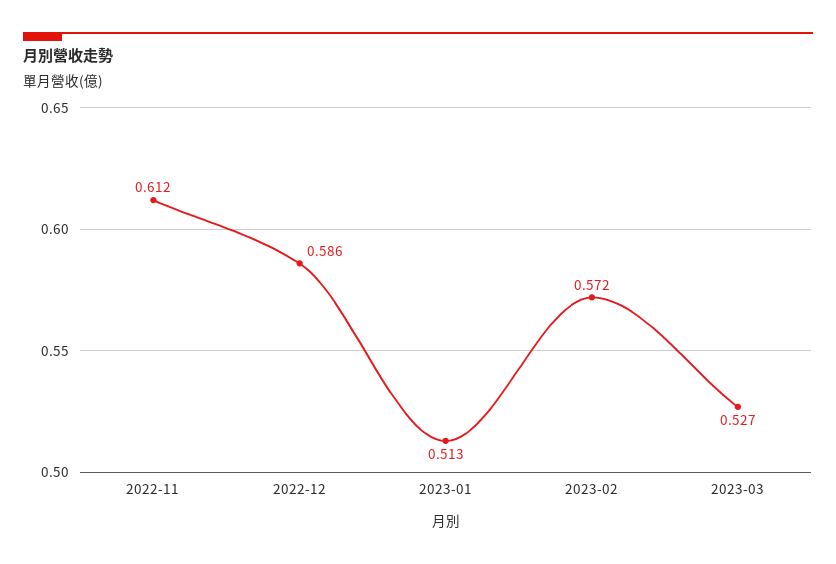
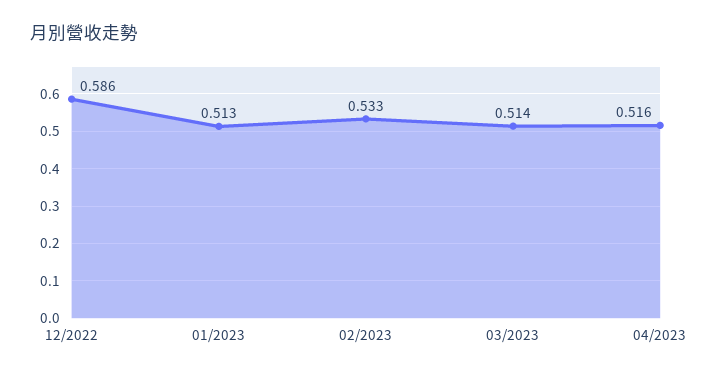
2022-11: 0.612 -> none
2023-02: 0.572 -> 0.533
2023-03: 0.527 -> 0.514
04/2023: none -> 0.516

